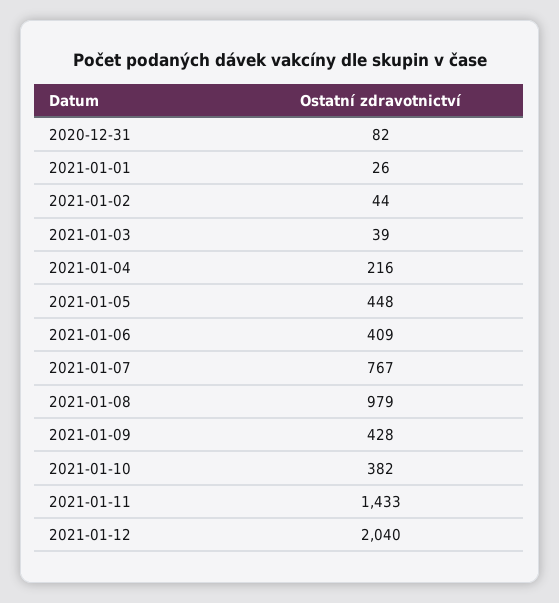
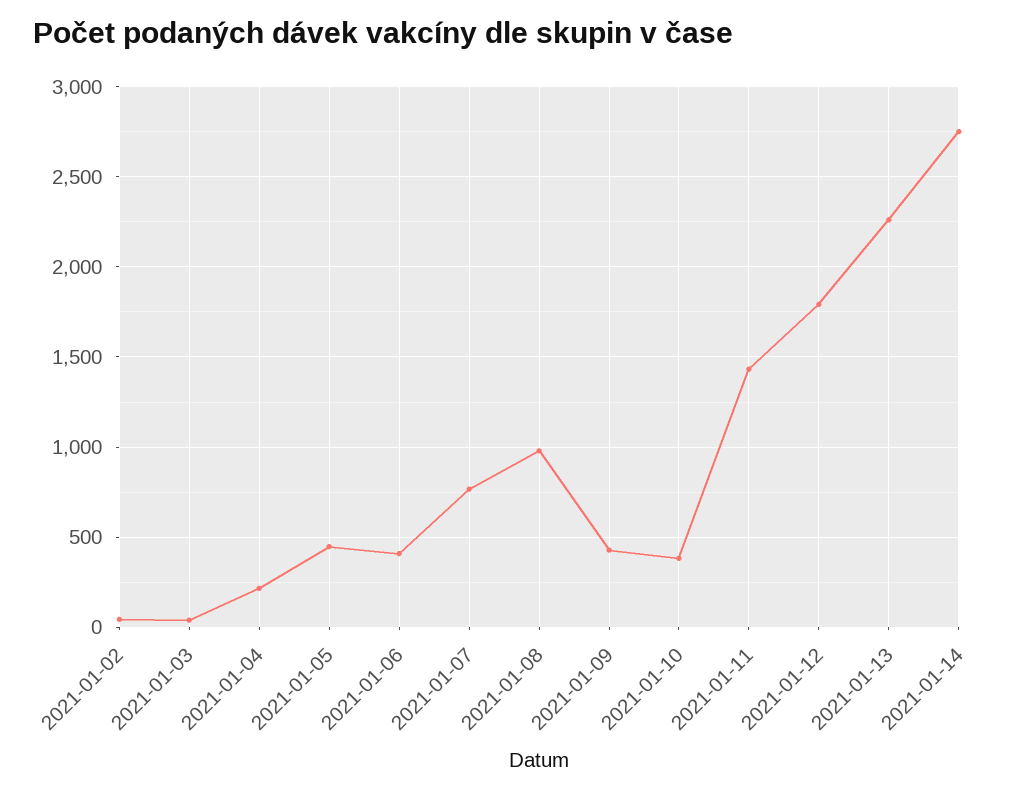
2020-12-31: 82 -> none
2021-01-01: 26 -> none
2021-01-12: 2040 -> 1800
2021-01-13: none -> 2250
2021-01-14: none -> 2750

